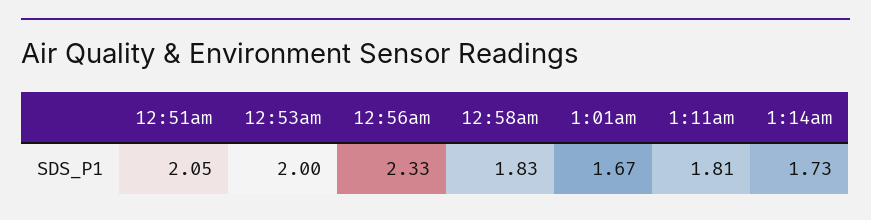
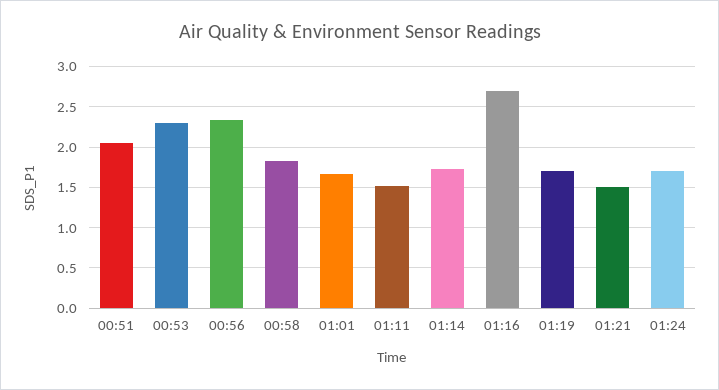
12:53am: 2 -> 2.3
1:11am: 1.81 -> 1.5
01:16: none -> 2.7
01:19: none -> 1.7
01:21: none -> 1.5
01:24: none -> 1.7

